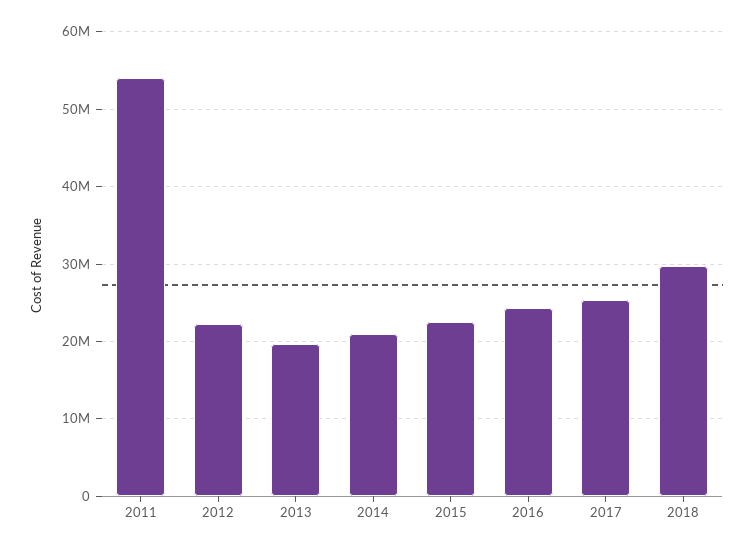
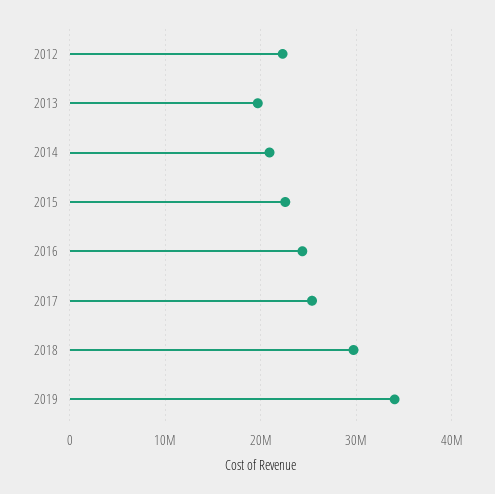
2011: 54000000 -> none
2019: none -> 34000000

